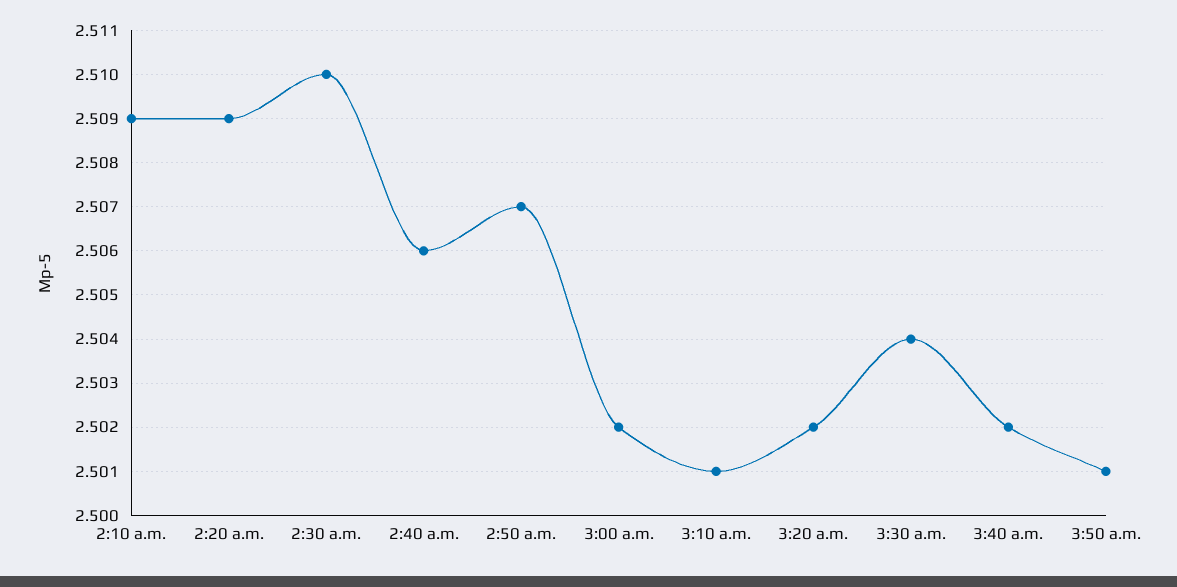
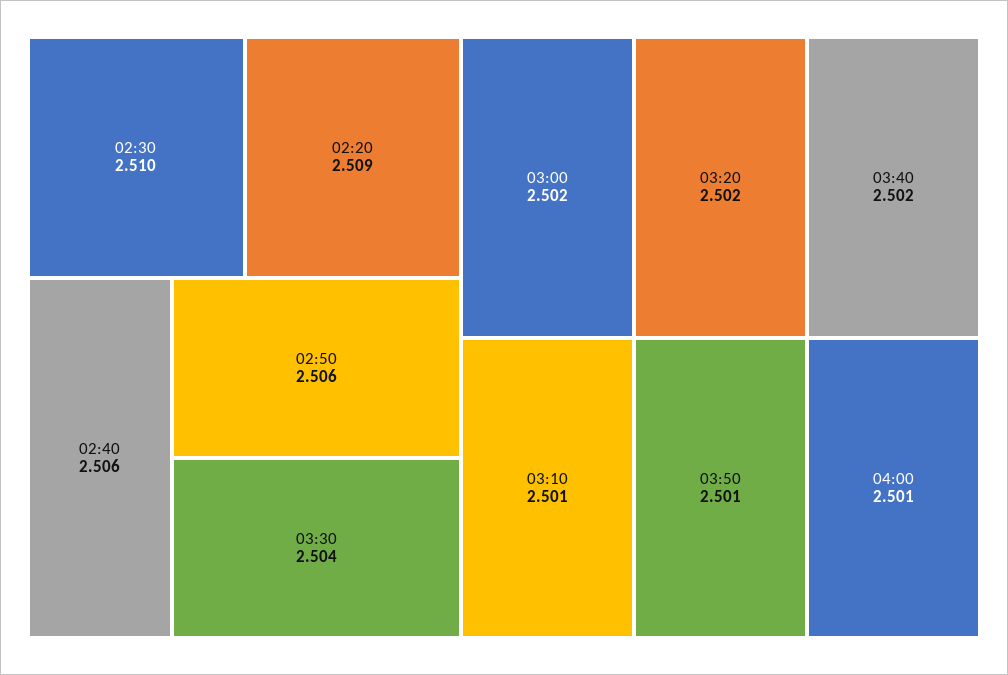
2:10 a.m.: 2.509 -> none
2:50 a.m.: 2.507 -> 2.506
04:00: none -> 2.501

